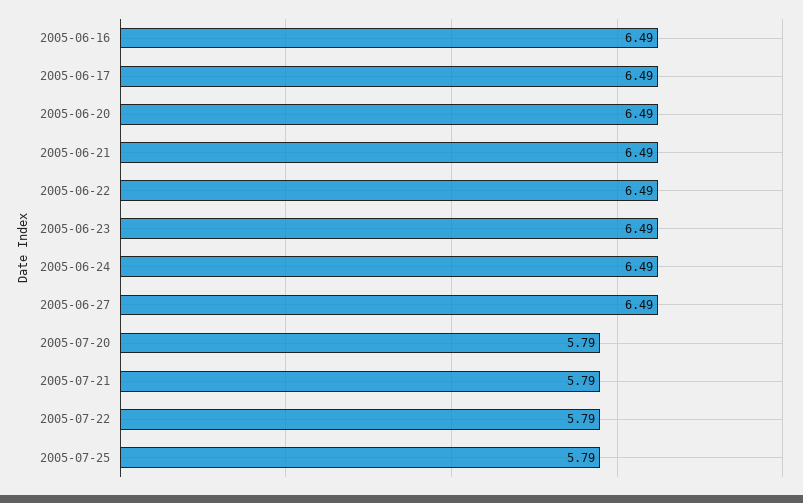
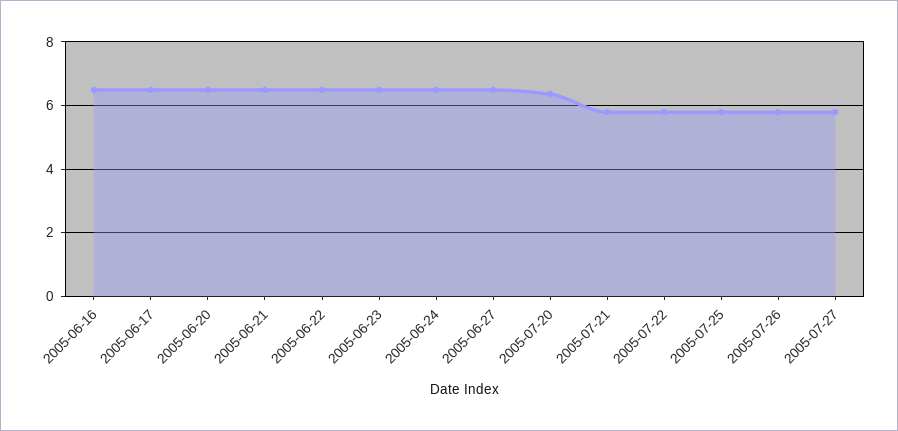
2005-07-20: 5.79 -> 6.4
2005-07-26: none -> 5.8
2005-07-27: none -> 5.8

